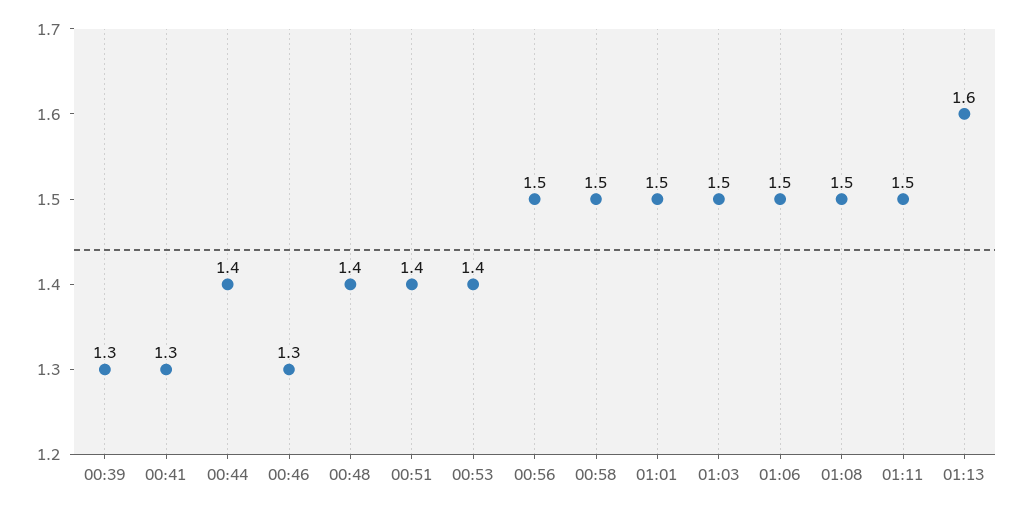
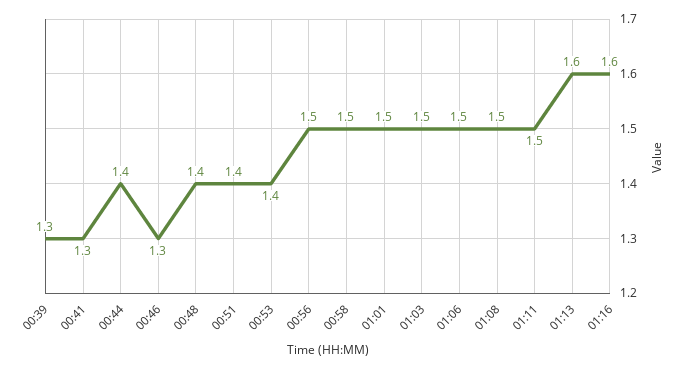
01:16: none -> 1.6

